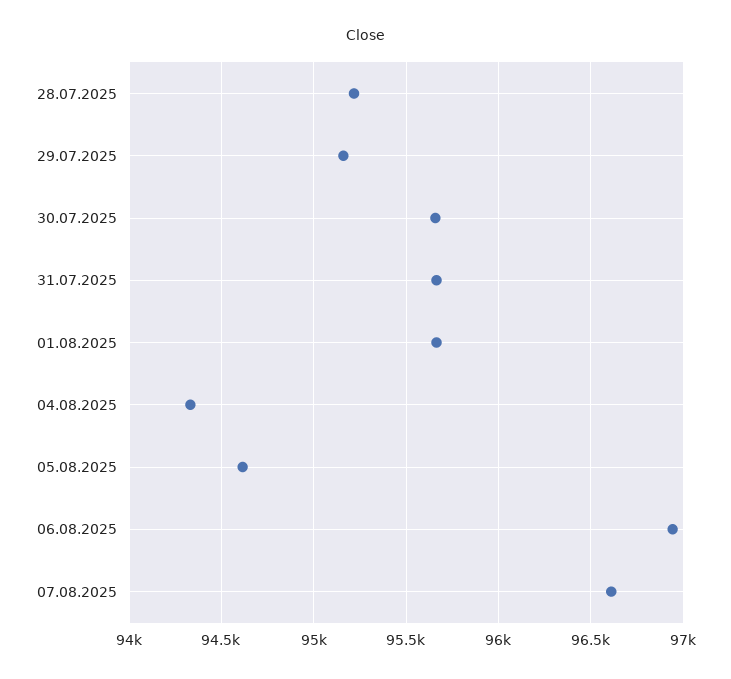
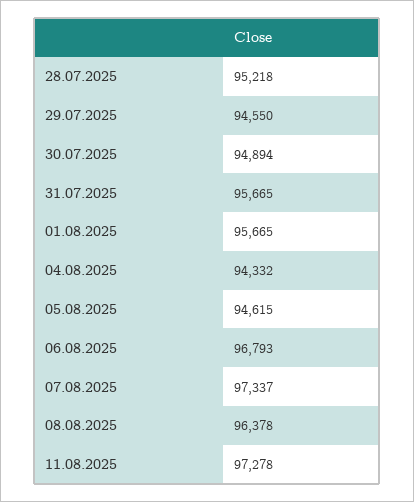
29.07.2025: 95150 -> 94550
30.07.2025: 95650 -> 94894
06.08.2025: 96950 -> 96793
07.08.2025: 96600 -> 97337
08.08.2025: none -> 96378
11.08.2025: none -> 97278

